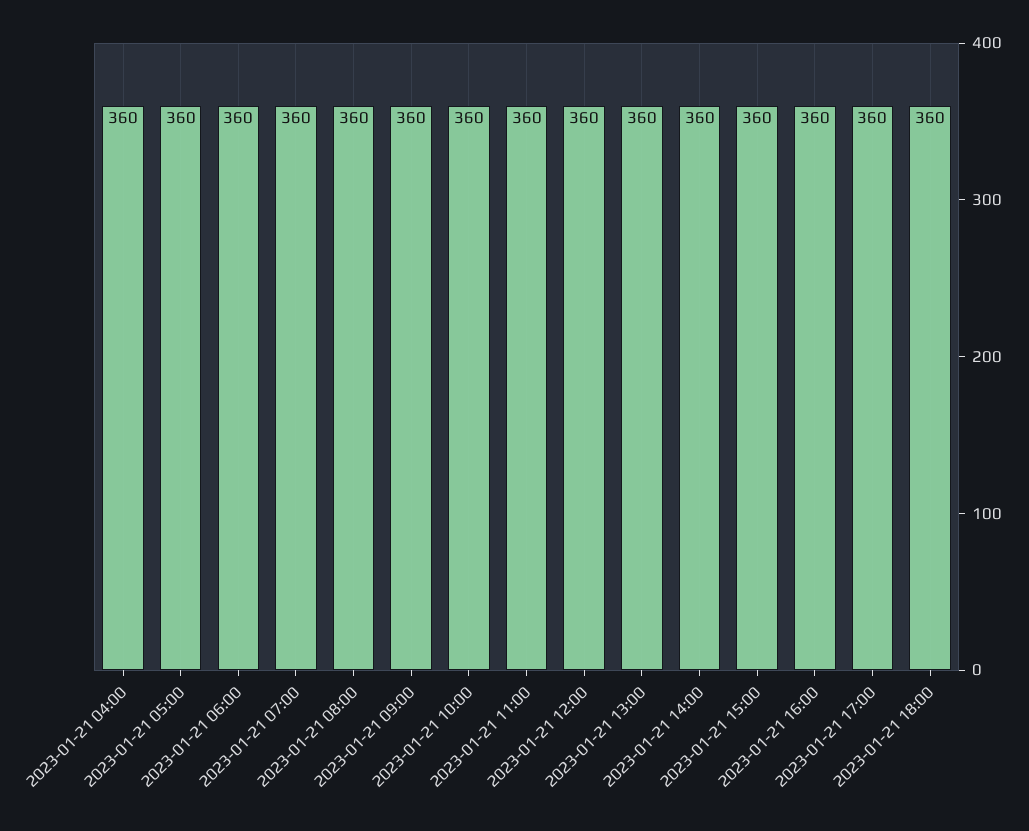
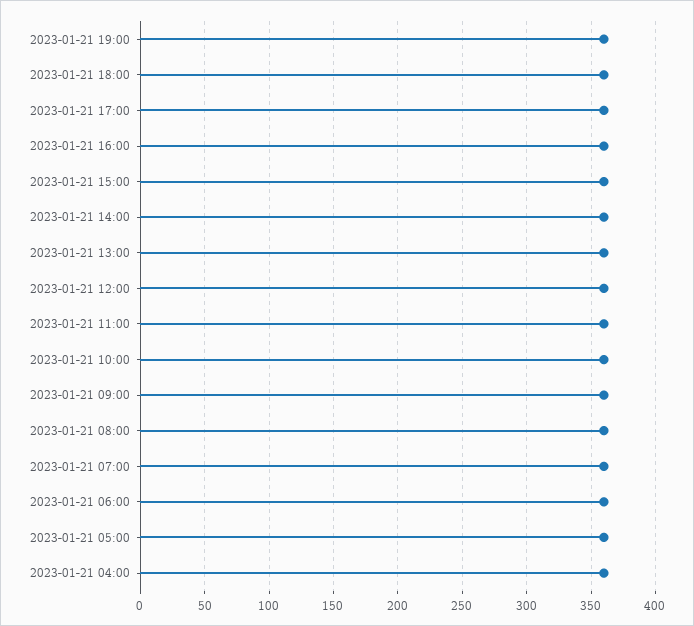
2023-01-21 19:00: none -> 360

